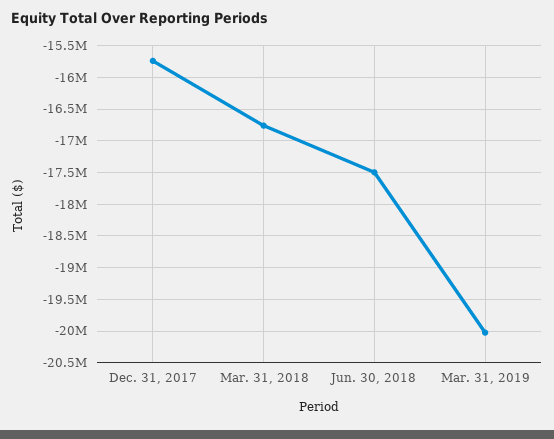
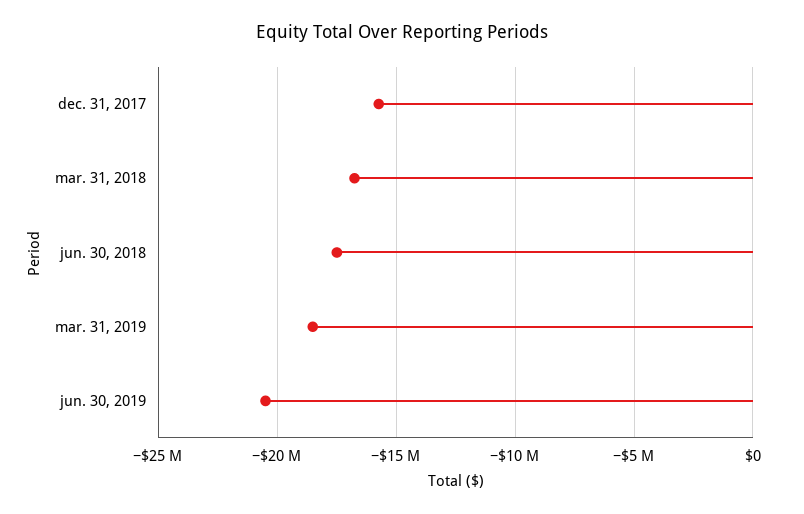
Mar. 31, 2019: -20000000 -> -18500000
jun. 30, 2019: none -> -20500000

